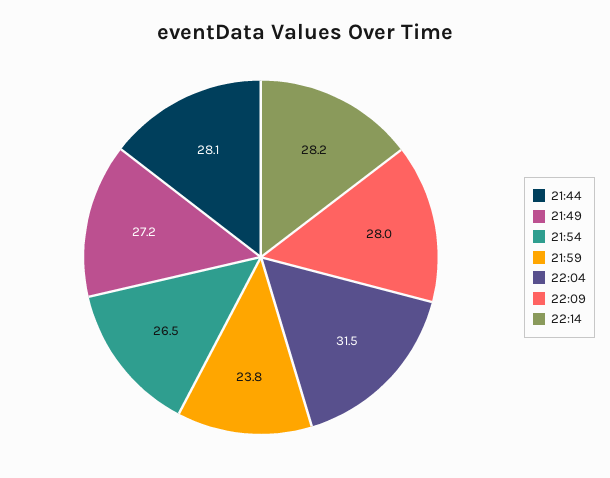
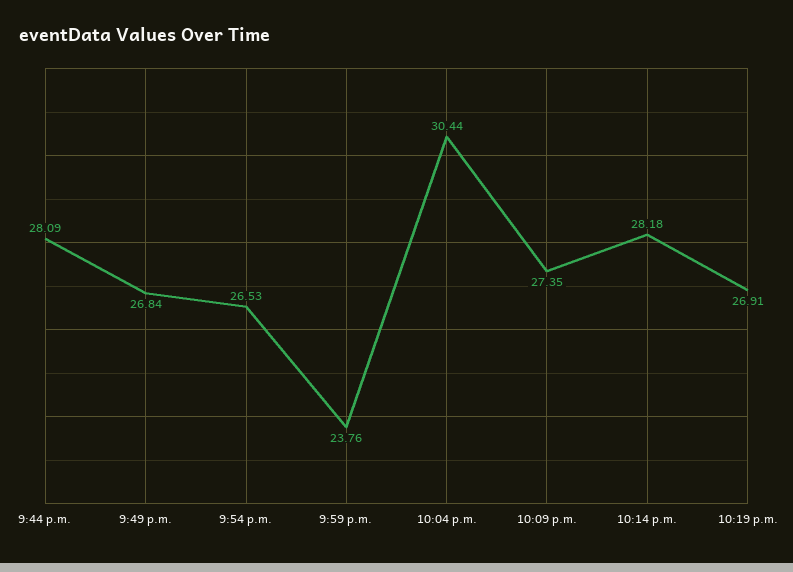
21:49: 27.2 -> 26.84
22:04: 31.5 -> 30.44
22:09: 28 -> 27.35
10:19 p.m.: none -> 26.91

